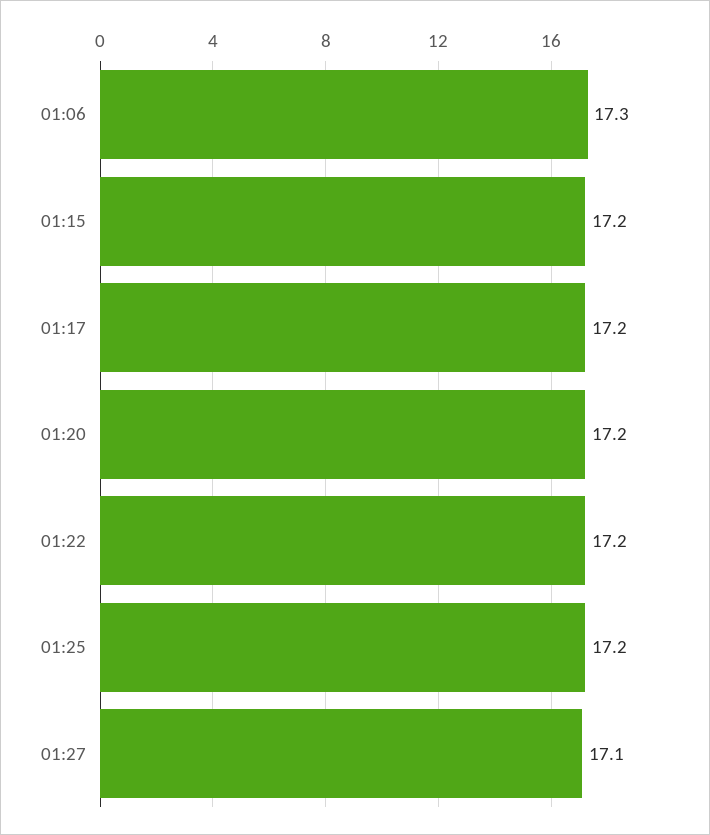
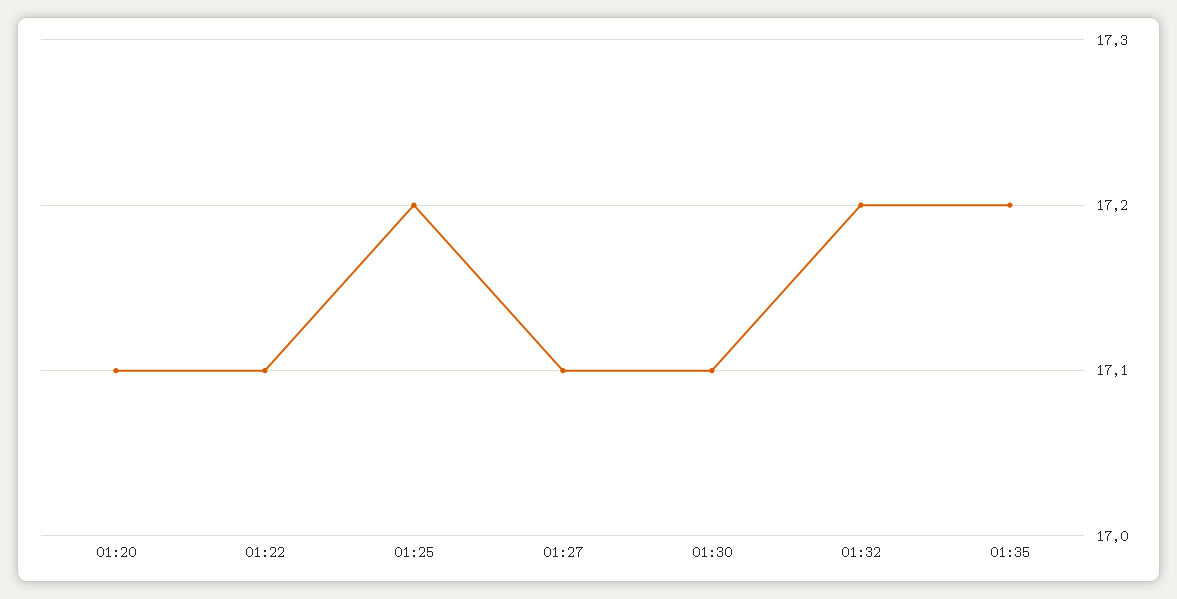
01:06: 17.3 -> none
01:15: 17.2 -> none
01:17: 17.2 -> none
01:20: 17.2 -> 17.1
01:22: 17.2 -> 17.1
01:30: none -> 17.1
01:32: none -> 17.2
01:35: none -> 17.2

